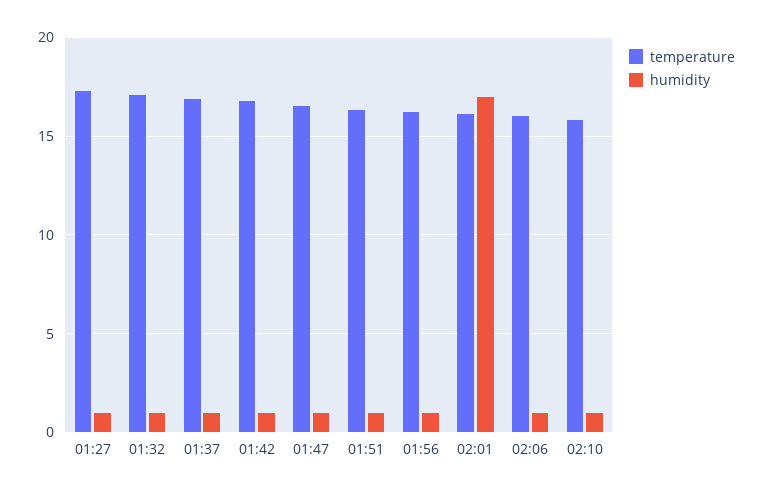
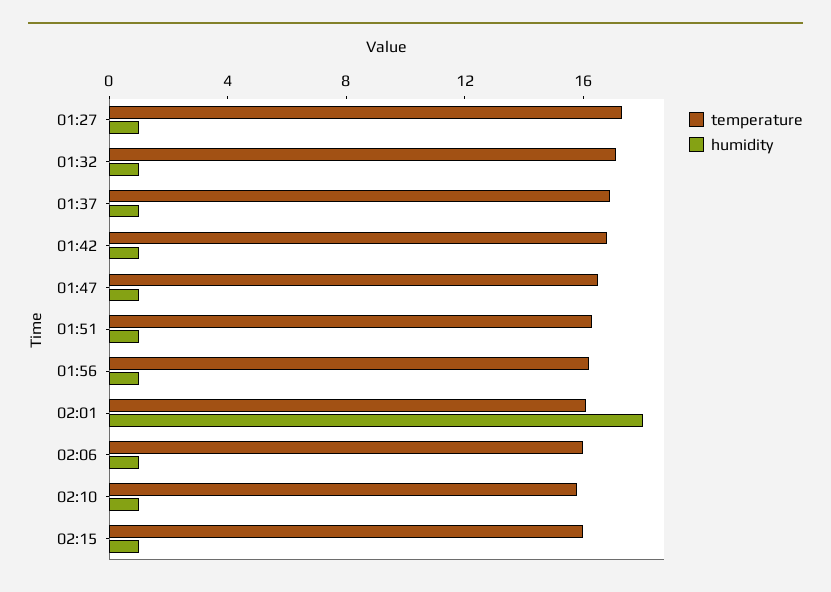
humidity, 02:01: 17 -> 18
temperature, 02:15: none -> 16
humidity, 02:15: none -> 1

